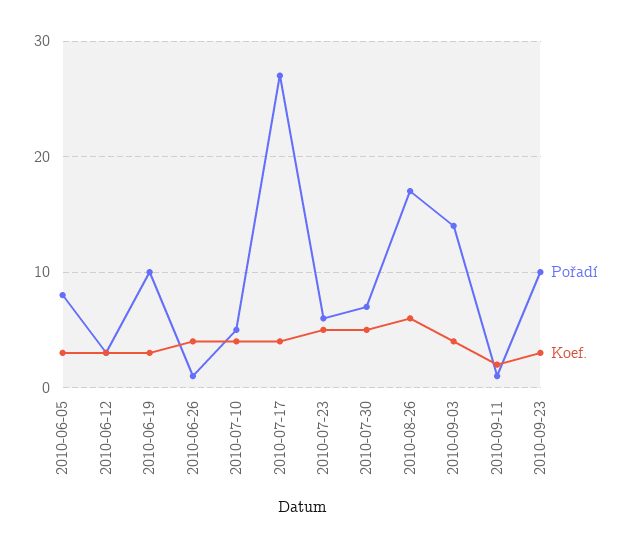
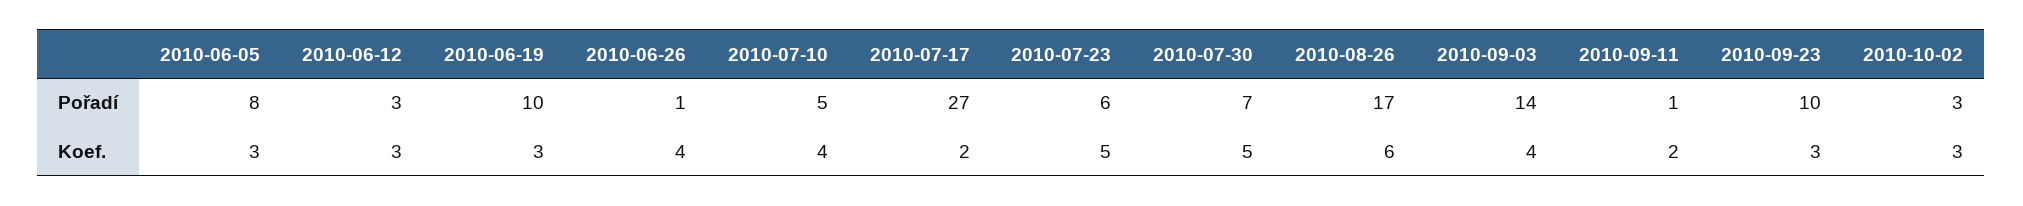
Koef., 2010-07-17: 4 -> 2
Pořadí, 2010-10-02: none -> 3
Koef., 2010-10-02: none -> 3

